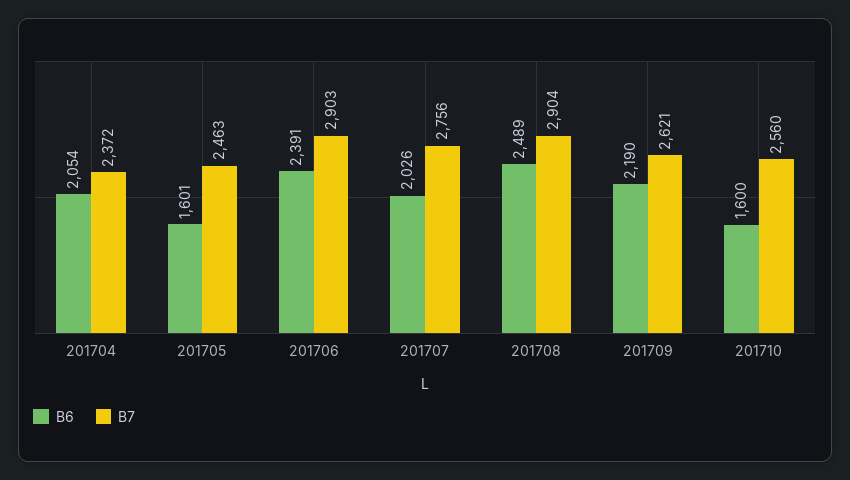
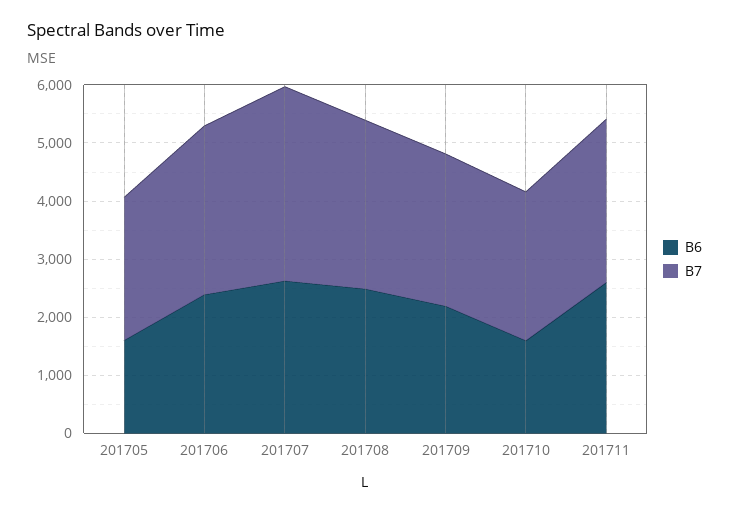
B6, 201704: 2054 -> none
B7, 201704: 2372 -> none
B6, 201707: 2026 -> 2600
B7, 201707: 2756 -> 3400
B6, 201711: none -> 2600
B7, 201711: none -> 2800

